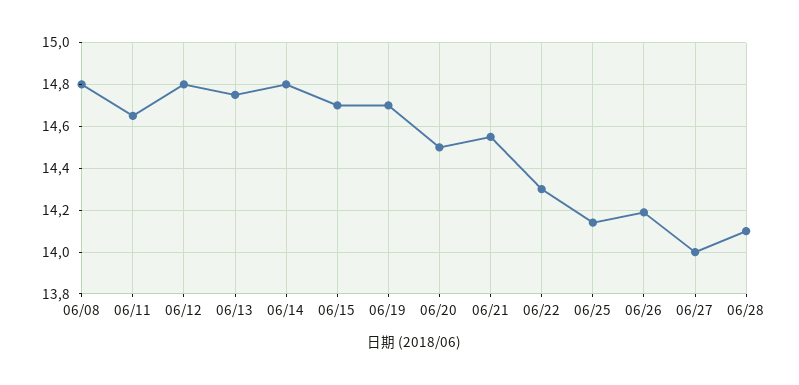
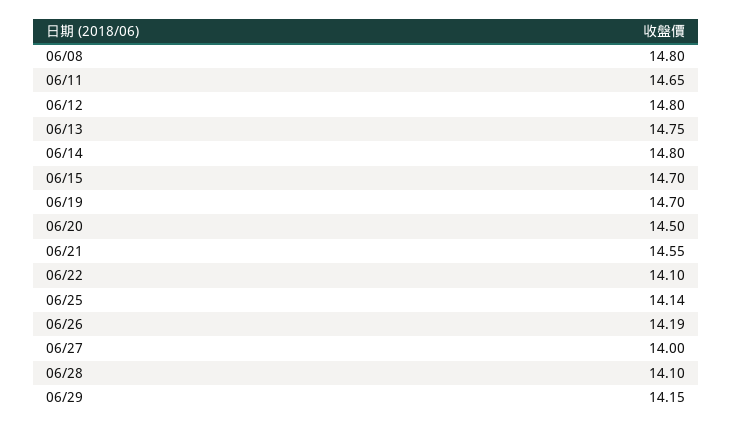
06/22: 14.3 -> 14.1
06/29: none -> 14.15

